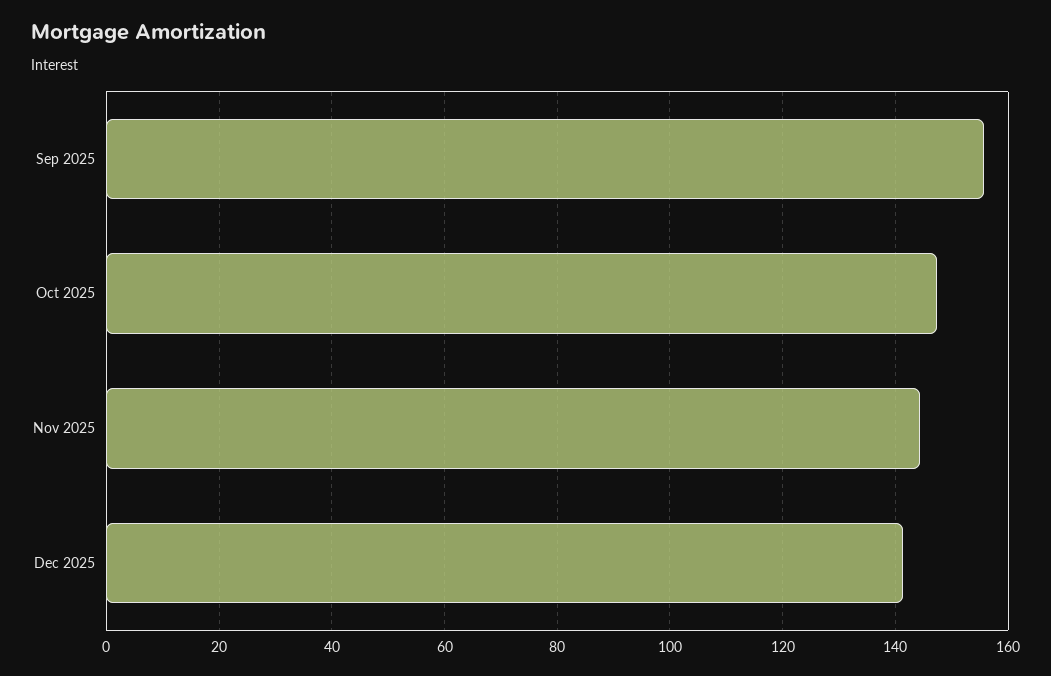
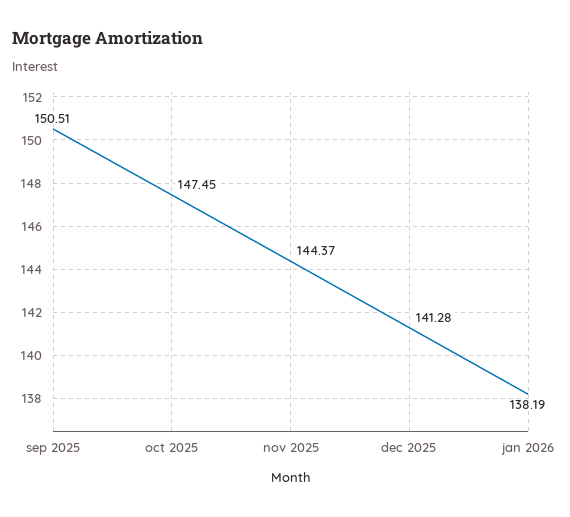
Sep 2025: 156 -> 150.51
jan 2026: none -> 138.19

